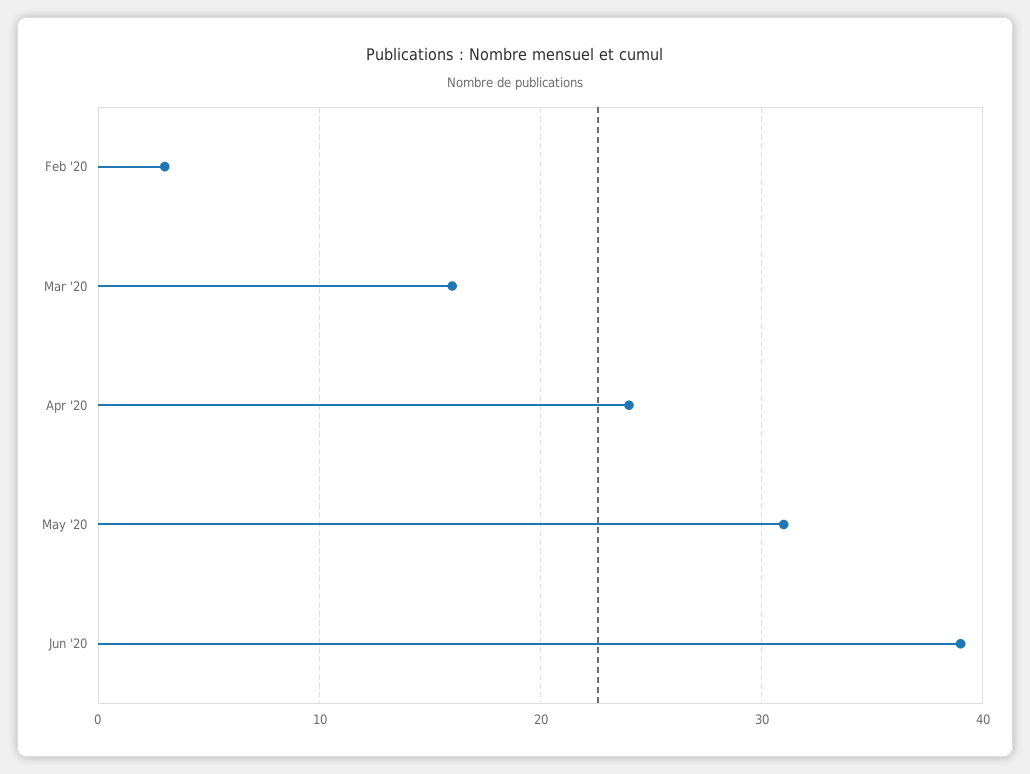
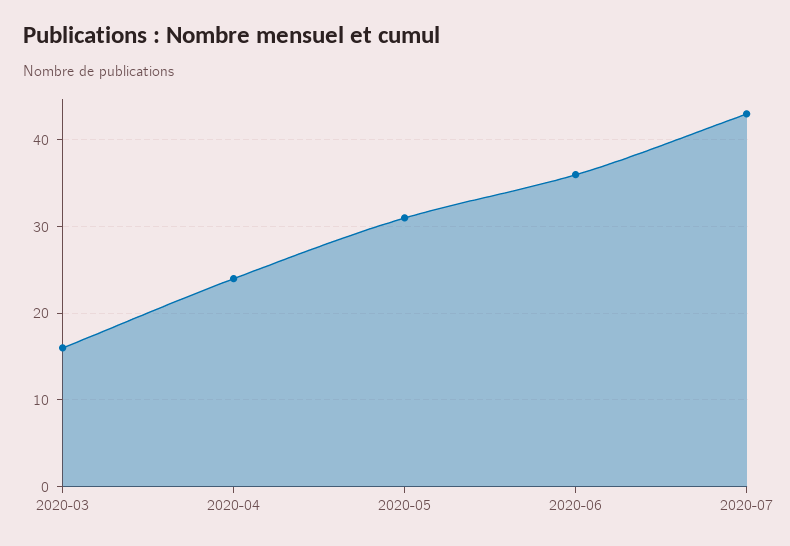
Feb '20: 3 -> none
Jun '20: 39 -> 36
2020-07: none -> 43

